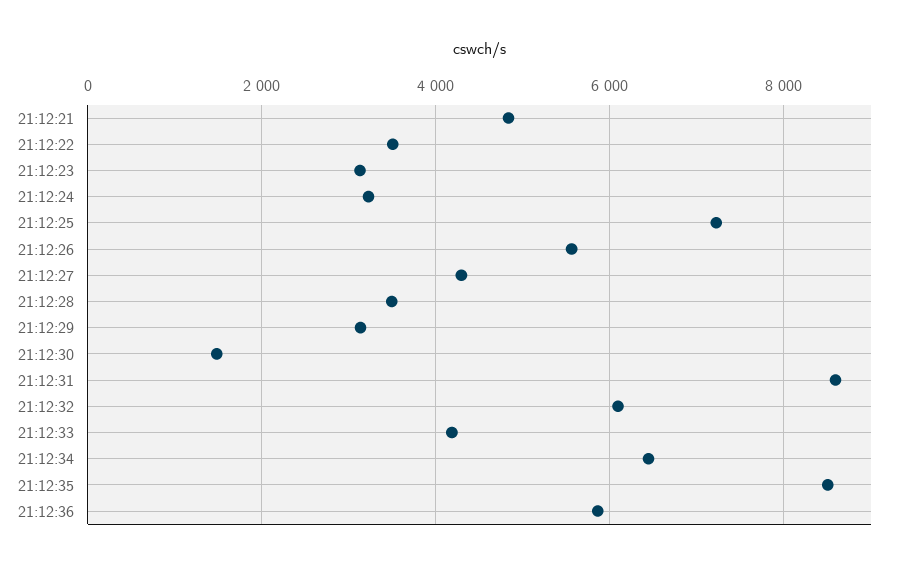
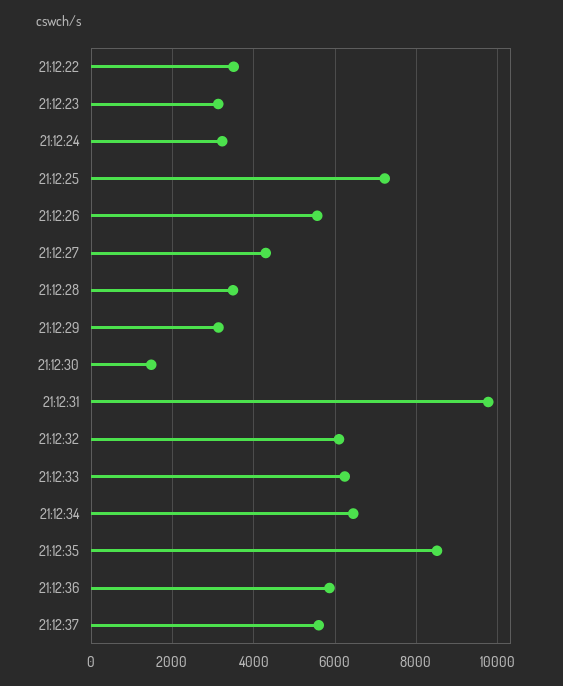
21:12:21: 4800 -> none
21:12:31: 8600 -> 9800
21:12:33: 4200 -> 6200
21:12:37: none -> 5600

